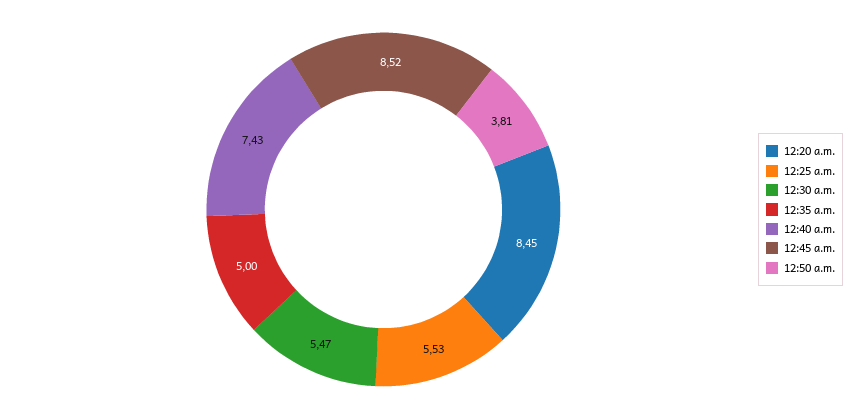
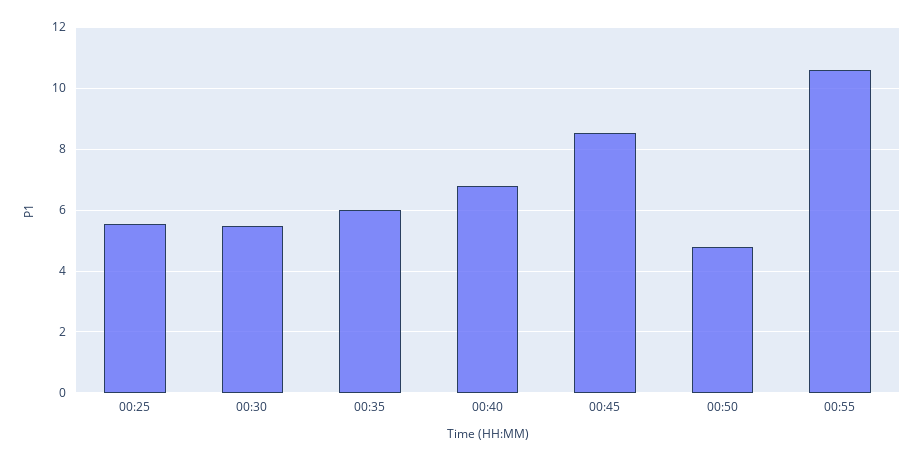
12:20 a.m.: 8.45 -> none
12:35 a.m.: 5 -> 6
12:40 a.m.: 7.43 -> 6.8
12:50 a.m.: 3.81 -> 4.8
00:55: none -> 10.6

